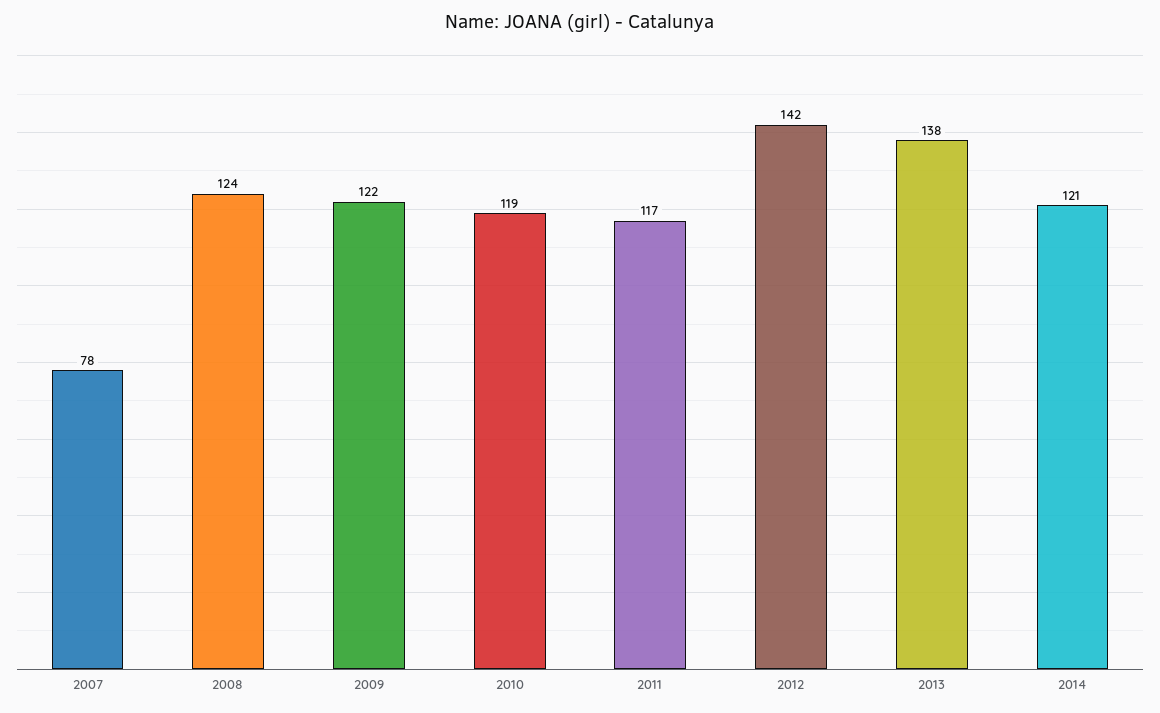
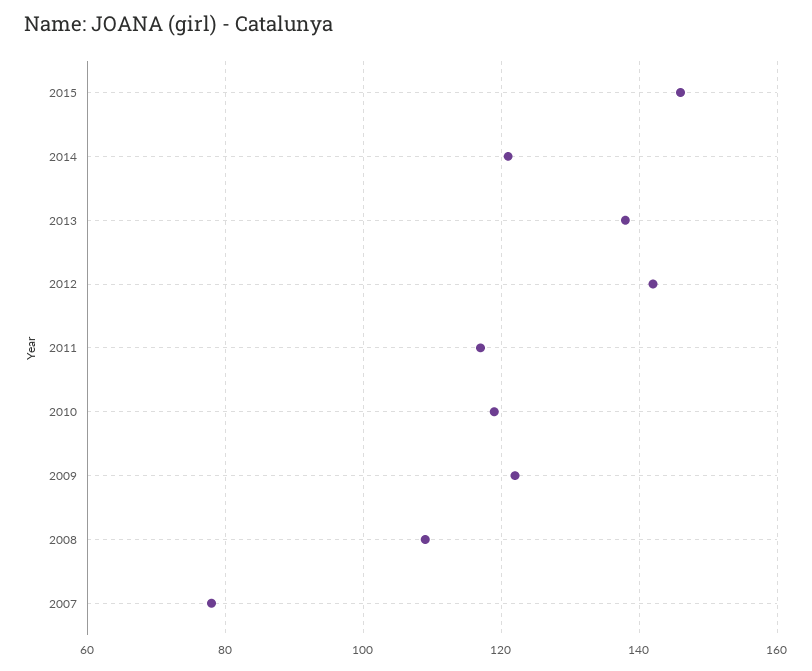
2008: 124 -> 110
2015: none -> 145

